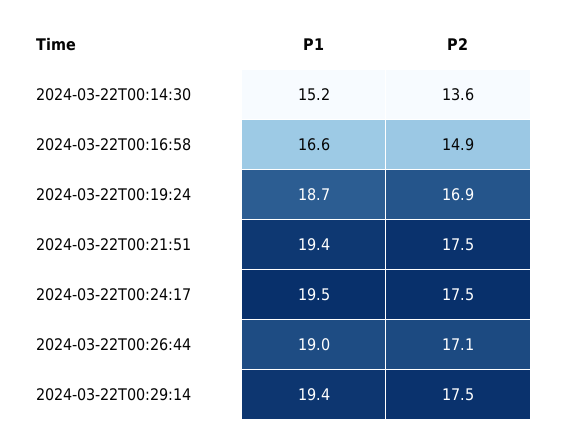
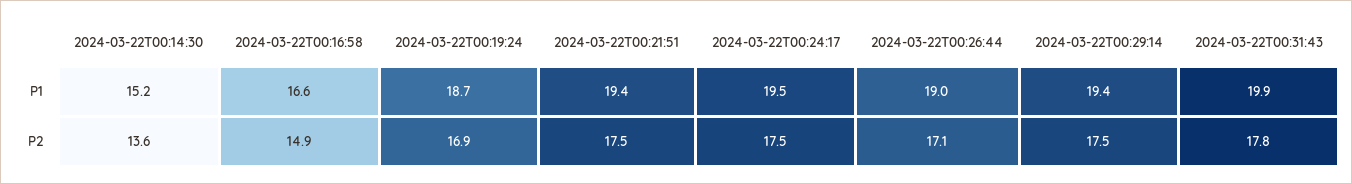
P1, 2024-03-22T00:31:43: none -> 19.9
P2, 2024-03-22T00:31:43: none -> 17.8

